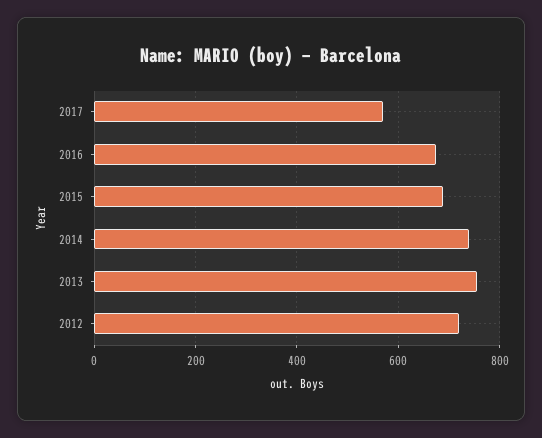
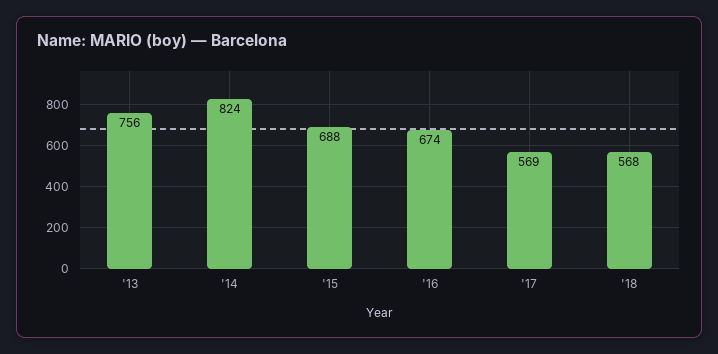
2014: 740 -> 824
2012: 720 -> none
'18: none -> 568

